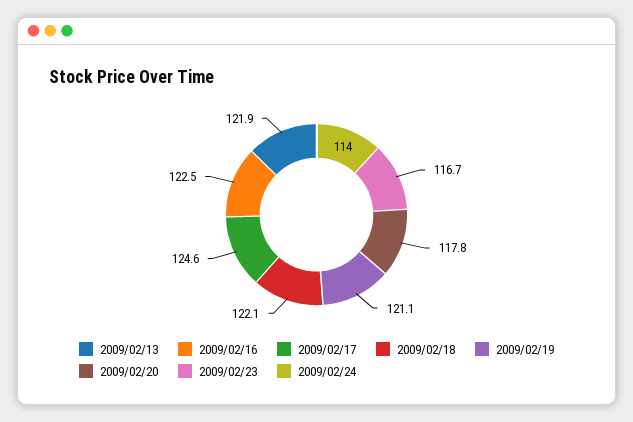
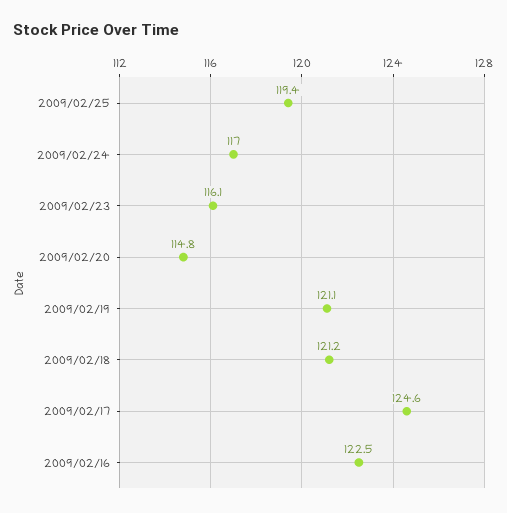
2009/02/13: 121.9 -> none
2009/02/18: 122.1 -> 121.2
2009/02/20: 117.8 -> 114.8
2009/02/23: 116.7 -> 116.1
2009/02/24: 114 -> 117
2009/02/25: none -> 119.4

